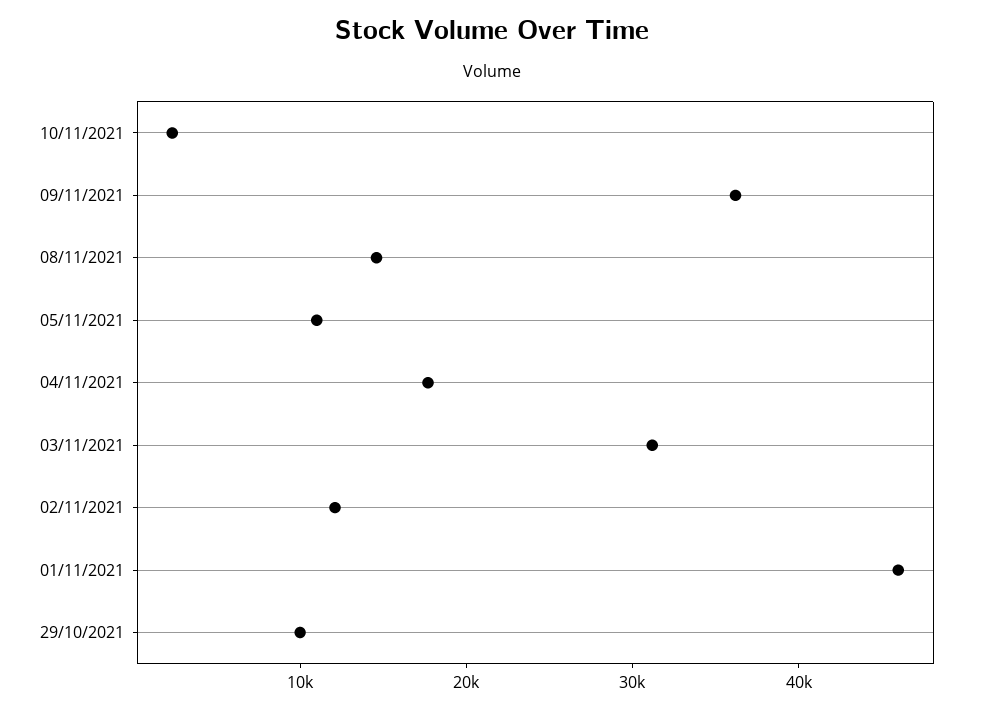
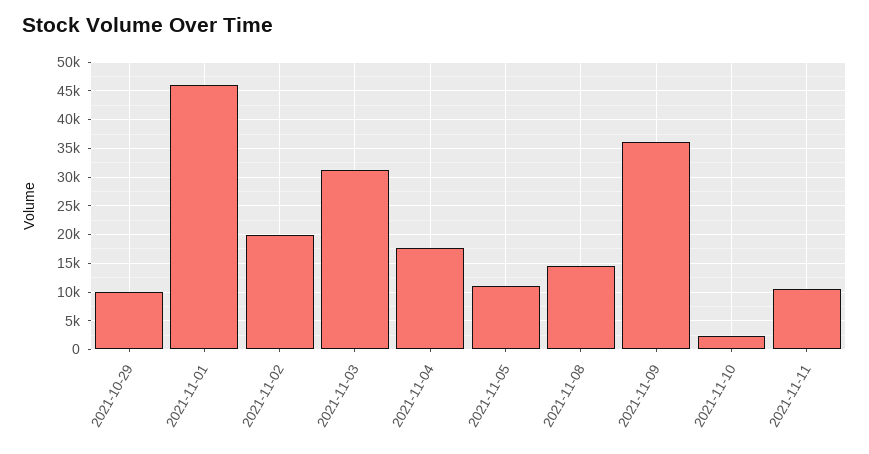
02/11/2021: 12000 -> 20000
2021-11-11: none -> 10000

